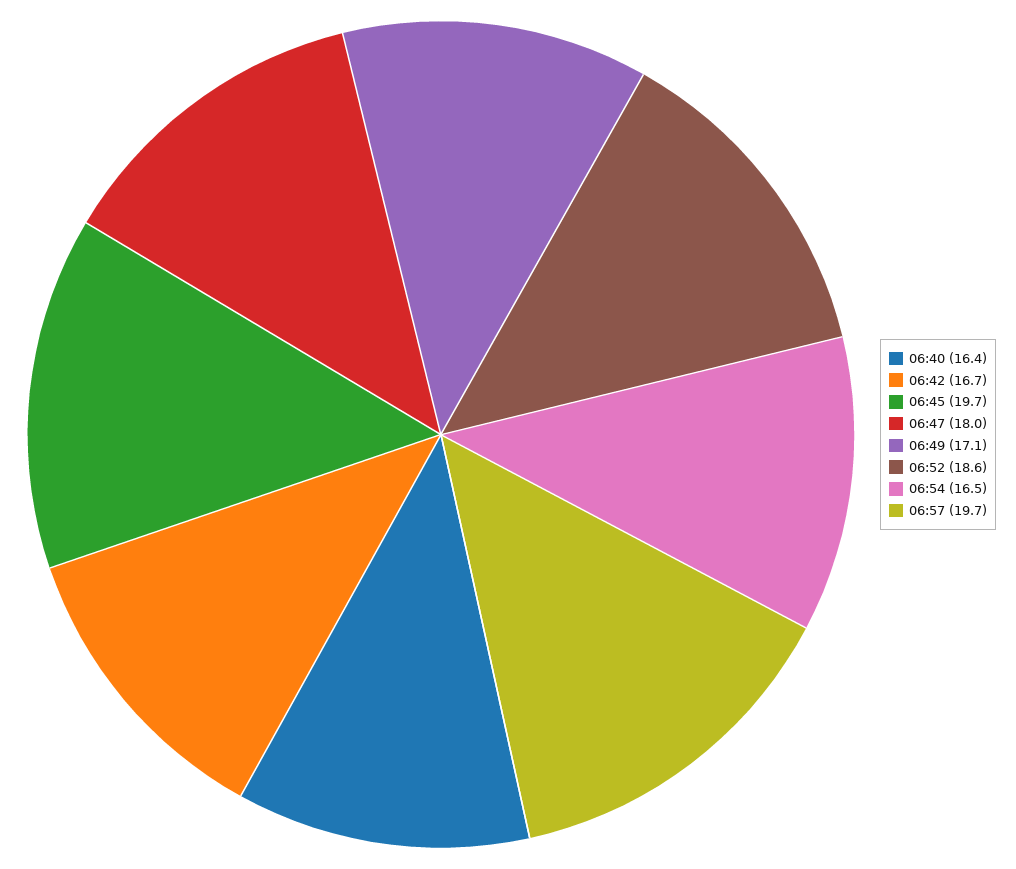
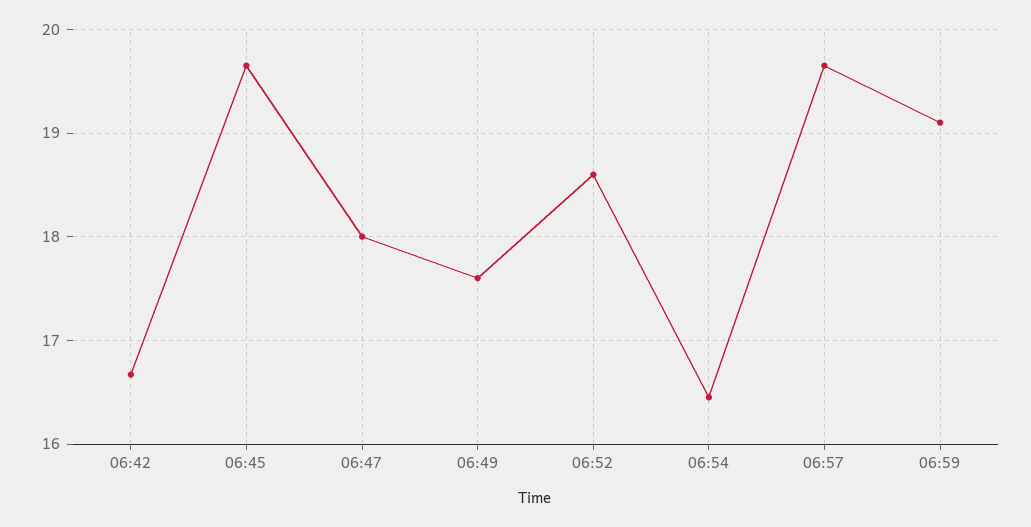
06:40: 16.4 -> none
06:49: 17.1 -> 17.6
06:59: none -> 19.1

